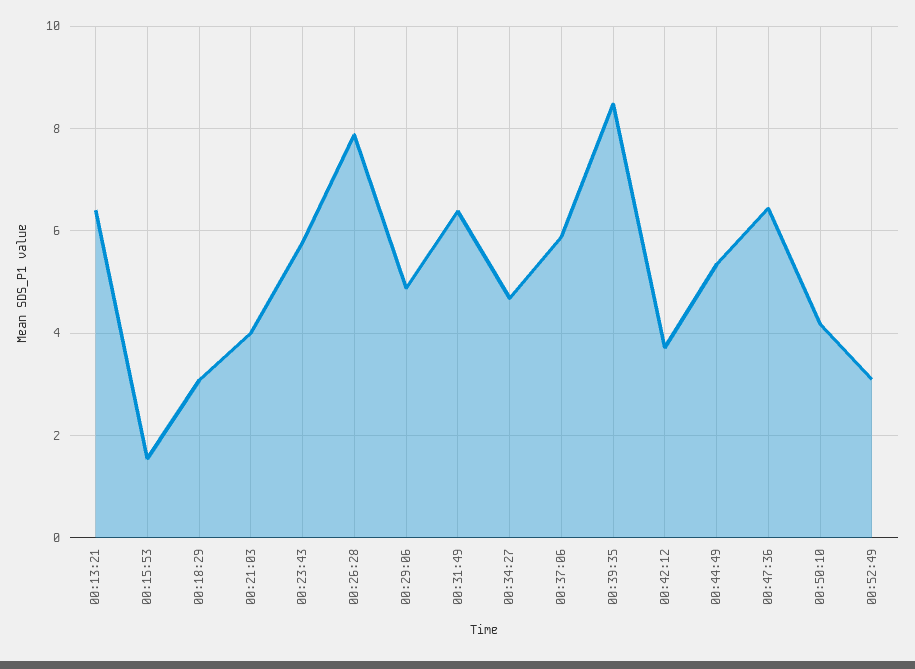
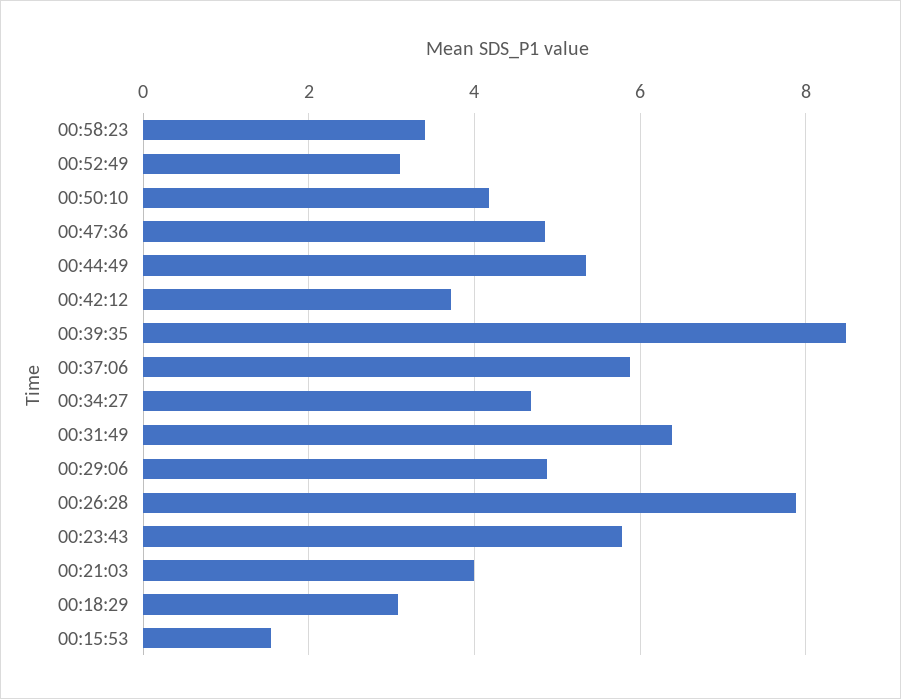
00:13:21: 6.4 -> none
00:47:36: 6.4 -> 4.8
00:58:23: none -> 3.4

